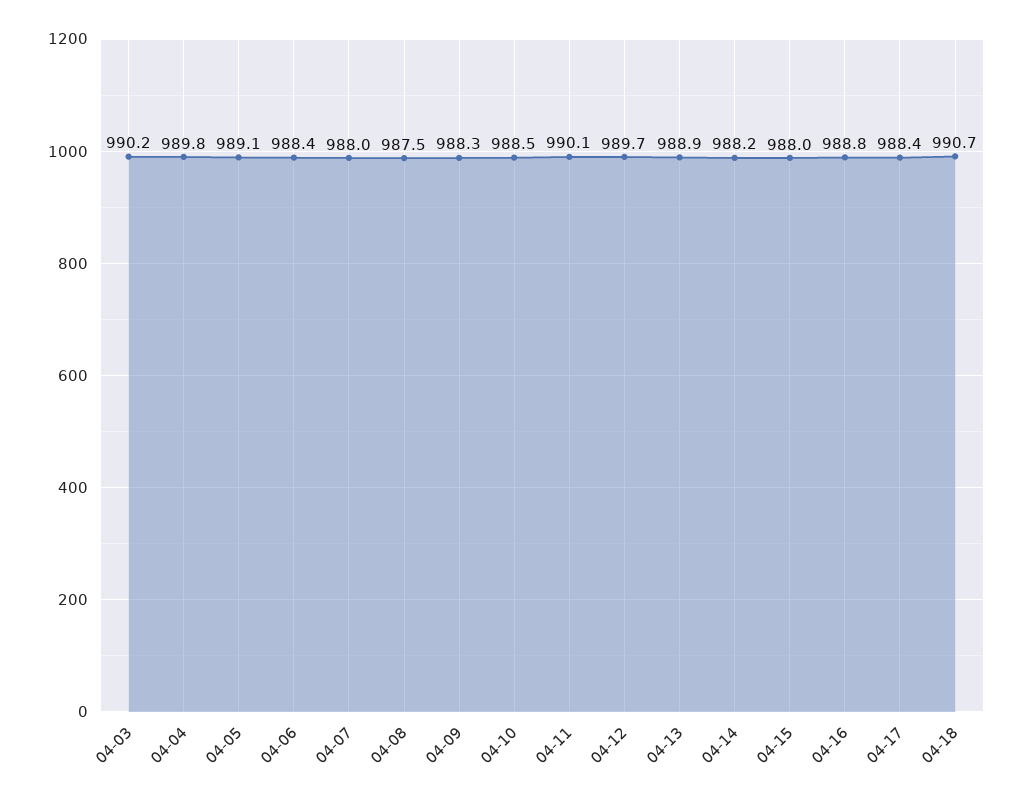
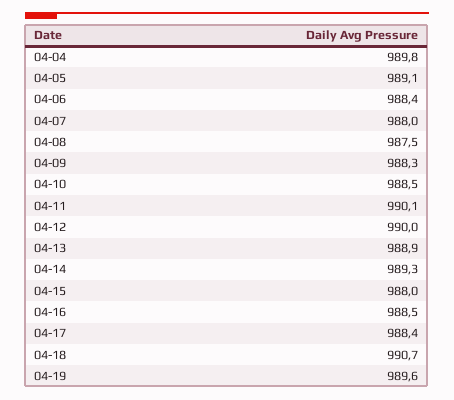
04-03: 990.2 -> none
04-12: 989.7 -> 990
04-14: 988.2 -> 989.3
04-16: 988.8 -> 988.5
04-19: none -> 989.6

